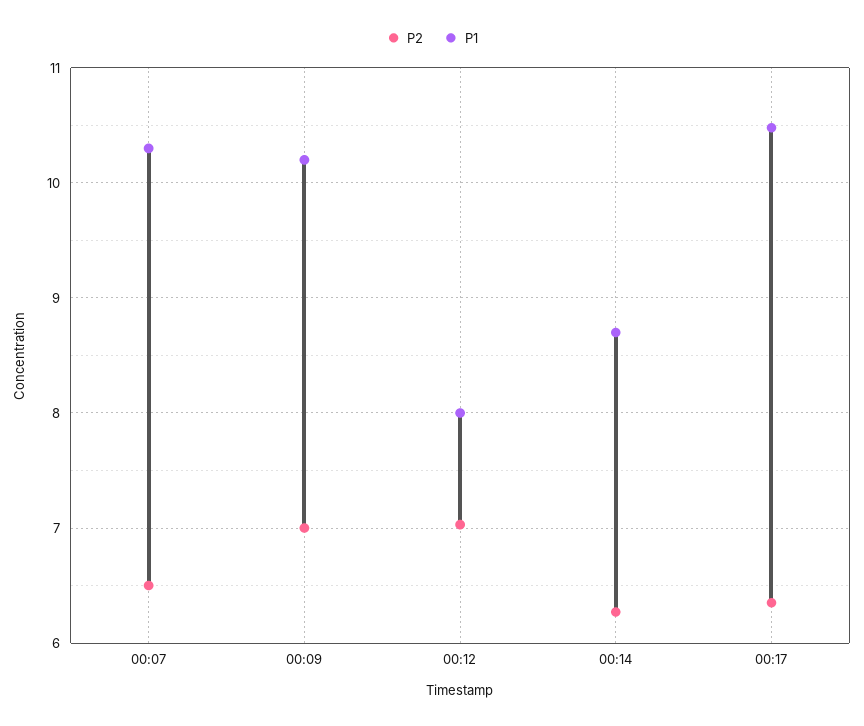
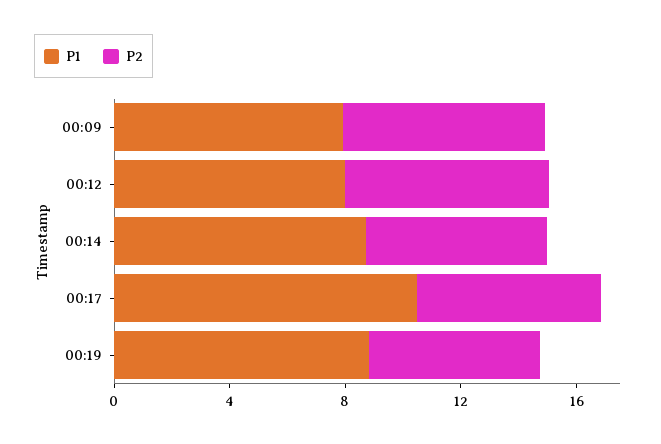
P2, 00:07: 6.5 -> none
P1, 00:07: 10.3 -> none
P1, 00:09: 10.2 -> 8
P1, 00:19: none -> 9
P2, 00:19: none -> 6

